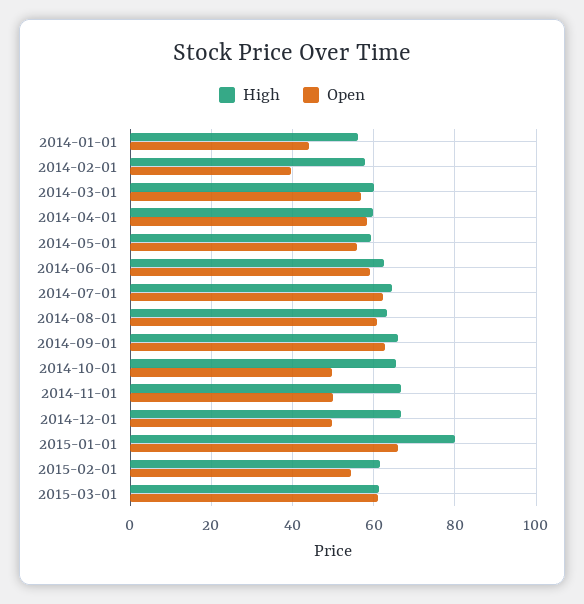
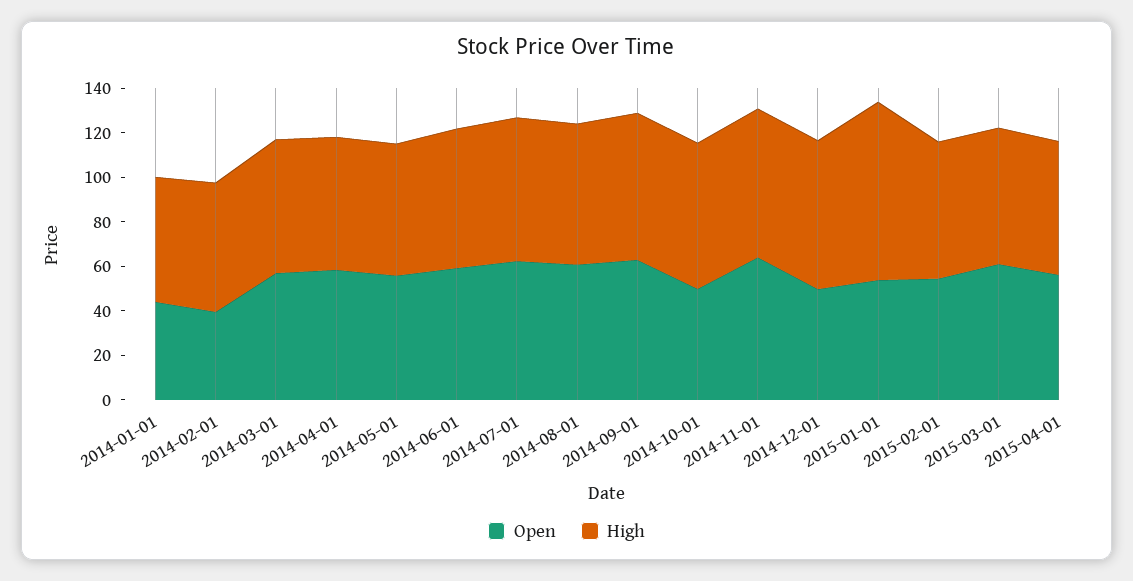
Open, 2014-11-01: 50 -> 65
Open, 2015-01-01: 66 -> 55
Open, 2015-04-01: none -> 55
High, 2015-04-01: none -> 60

